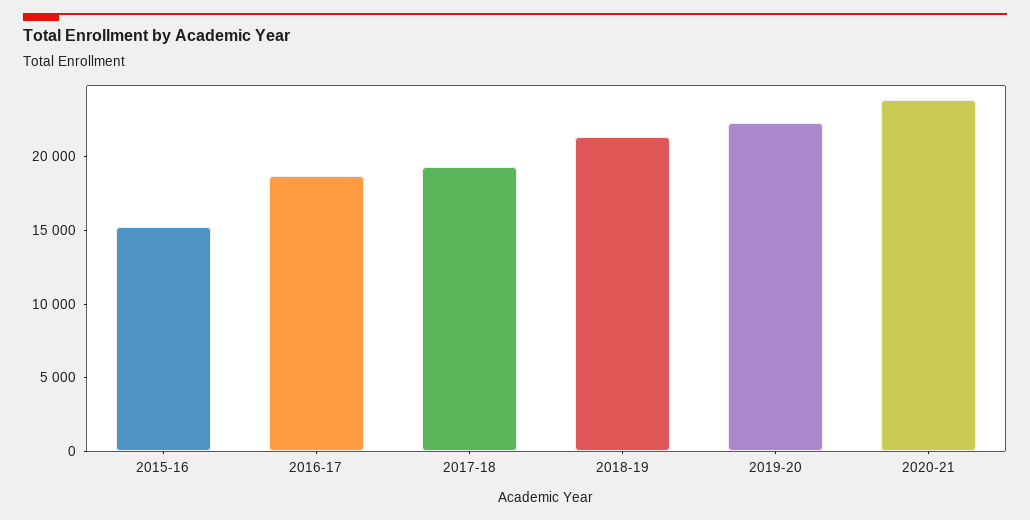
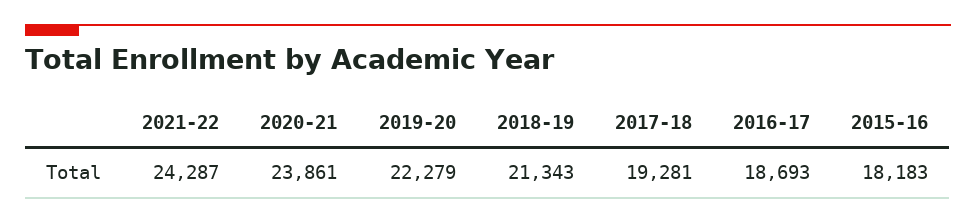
2015-16: 15000 -> 18183
2021-22: none -> 24287

